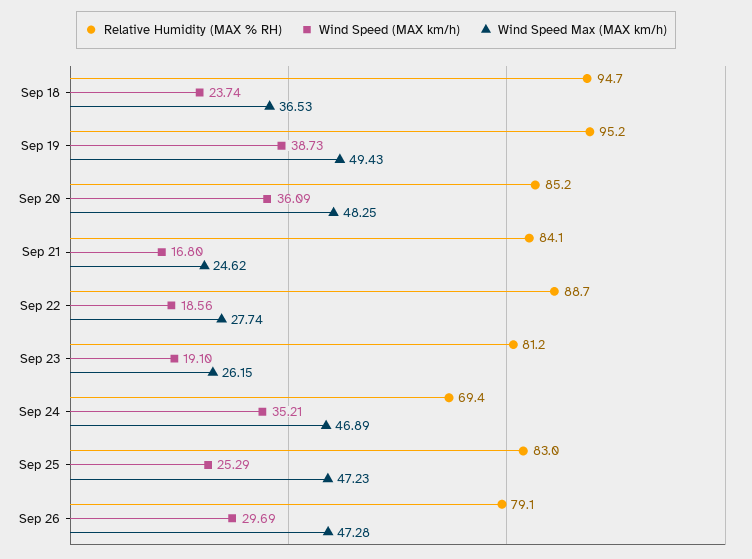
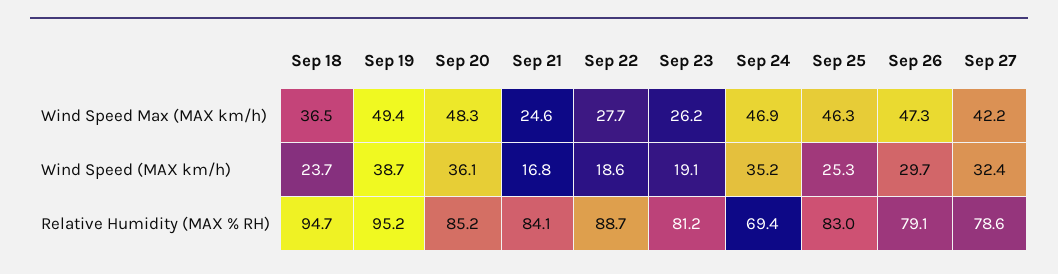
Wind Speed Max (MAX km/h), Sep 25: 47.23 -> 46.3
Wind Speed Max (MAX km/h), Sep 27: none -> 42.2
Wind Speed (MAX km/h), Sep 27: none -> 32.4
Relative Humidity (MAX % RH), Sep 27: none -> 78.6

